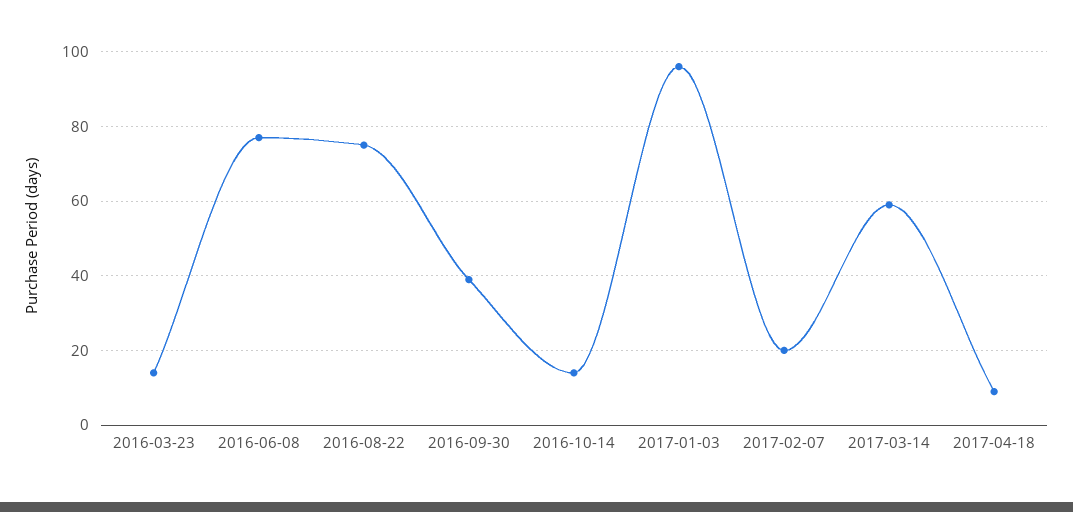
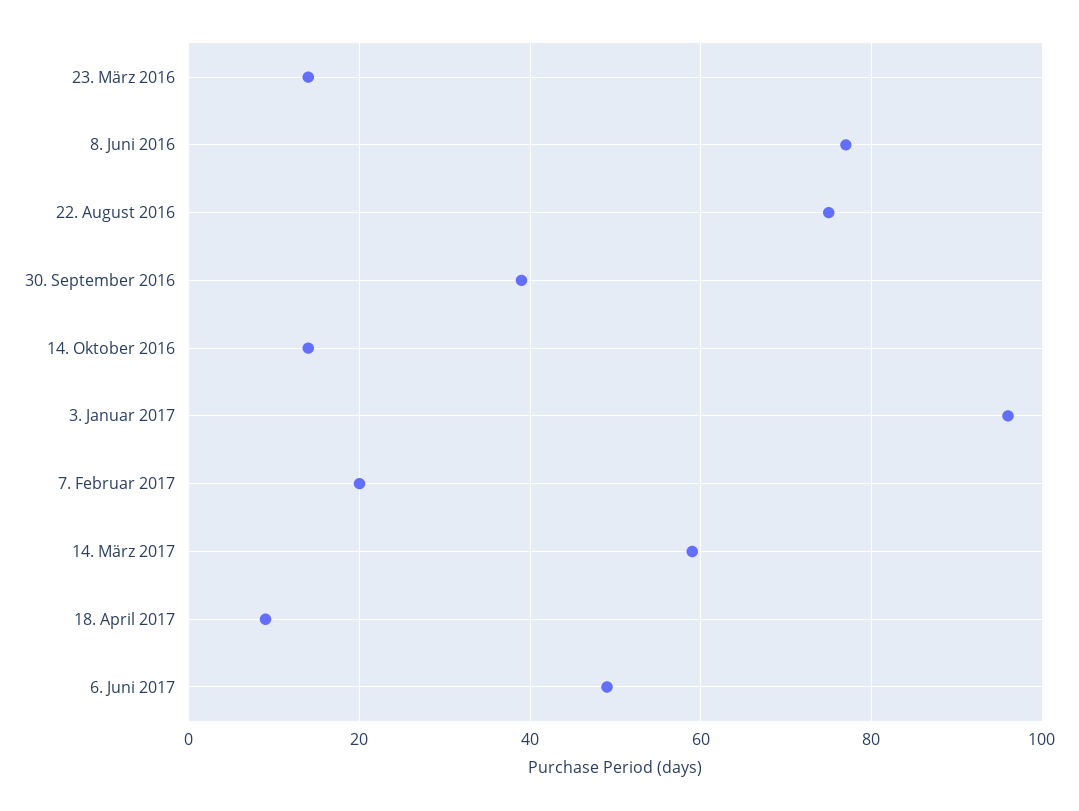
6. Juni 2017: none -> 50

